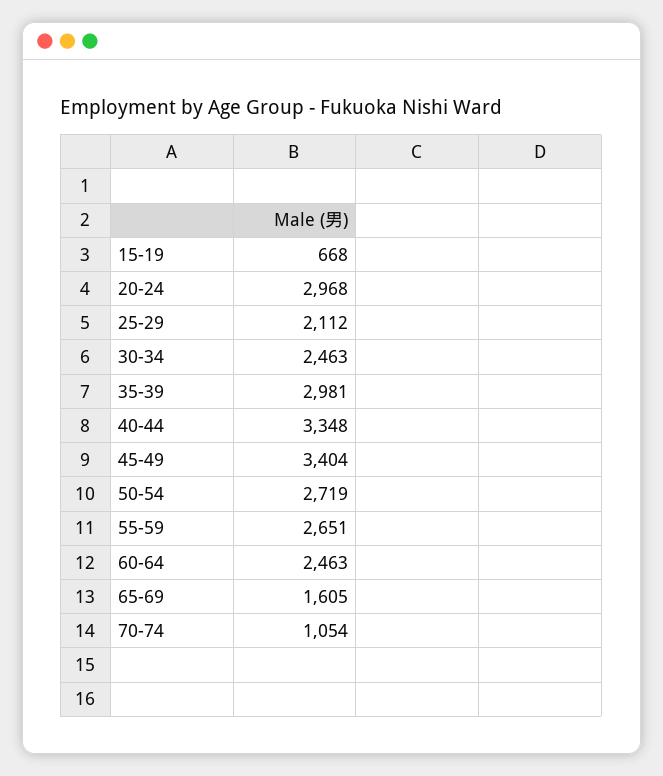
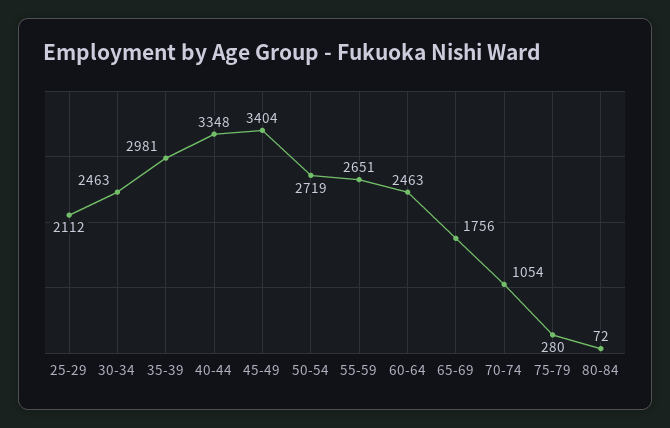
15-19: 668 -> none
20-24: 2968 -> none
65-69: 1605 -> 1756
75-79: none -> 280
80-84: none -> 72

